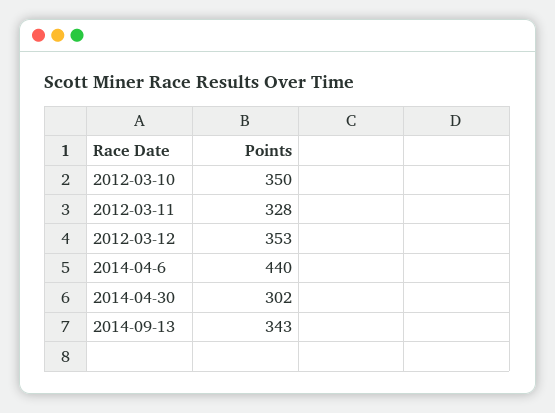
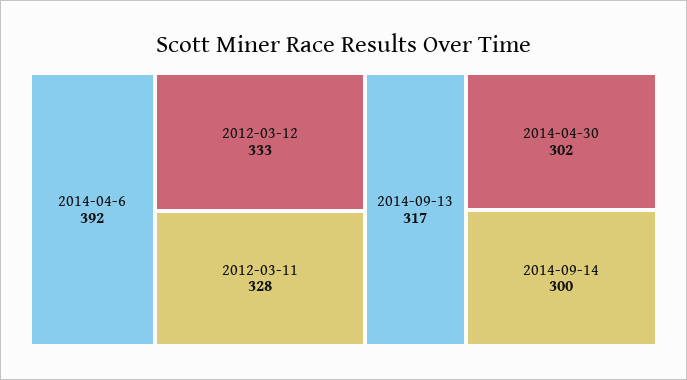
2012-03-10: 350 -> none
2012-03-12: 353 -> 333
2014-04-6: 440 -> 392
2014-09-13: 343 -> 317
2014-09-14: none -> 300

